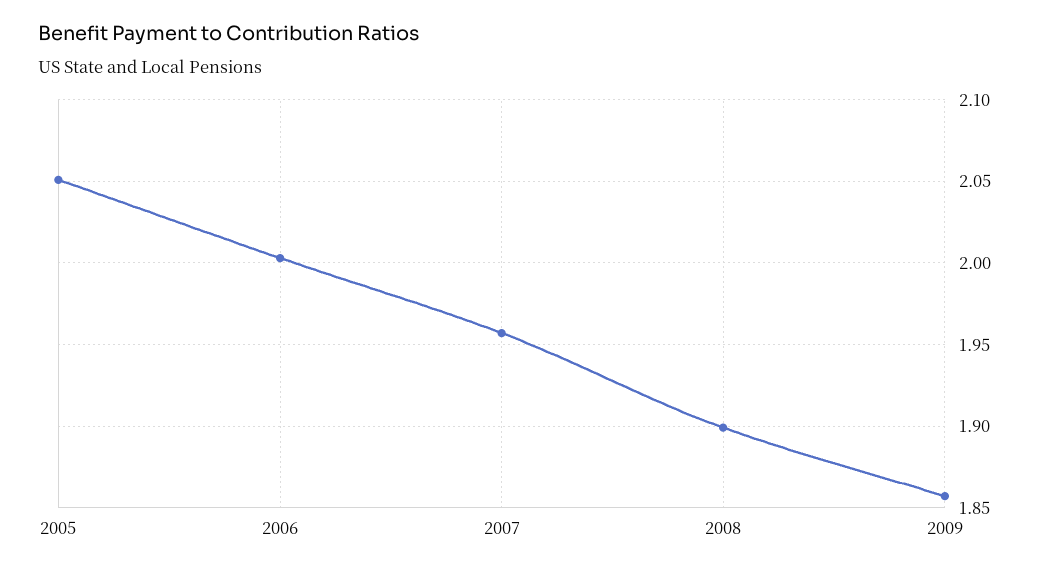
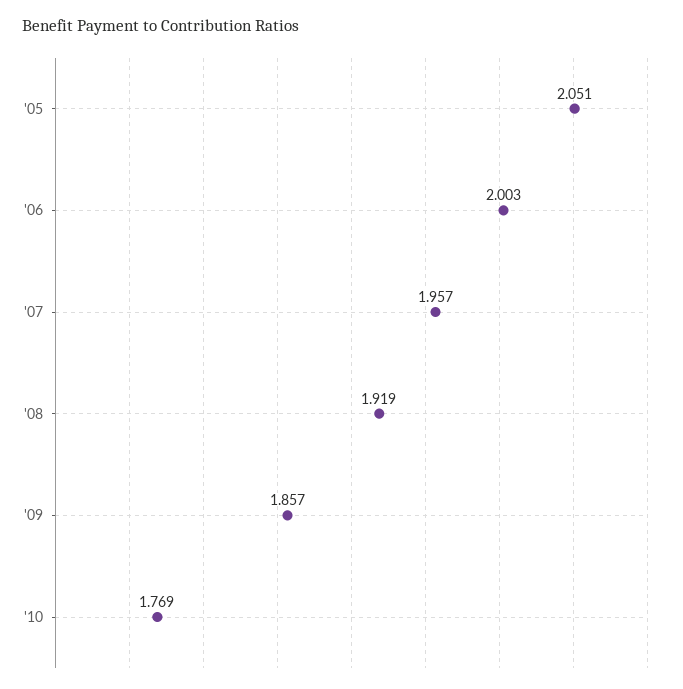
2008: 1.9 -> 1.919
'10: none -> 1.769

